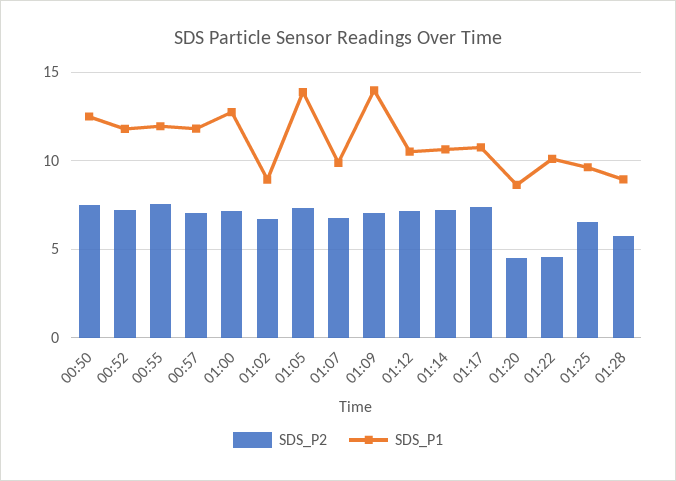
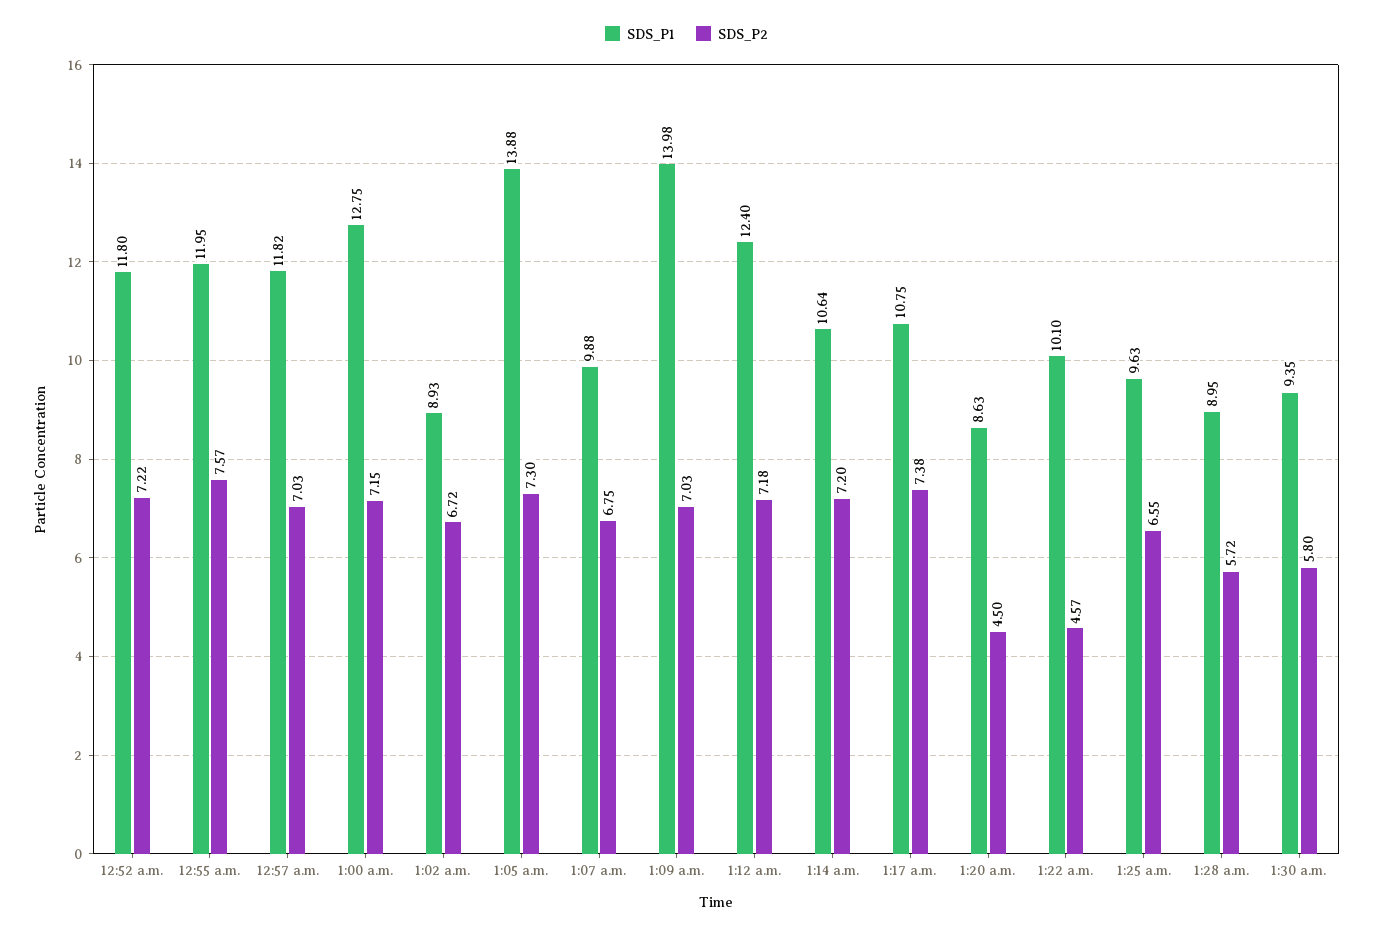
SDS_P2, 00:50: 7.5 -> none
SDS_P1, 00:50: 12.5 -> none
SDS_P1, 01:12: 10.5 -> 12.4
SDS_P1, 1:30 a.m.: none -> 9.35
SDS_P2, 1:30 a.m.: none -> 5.8

